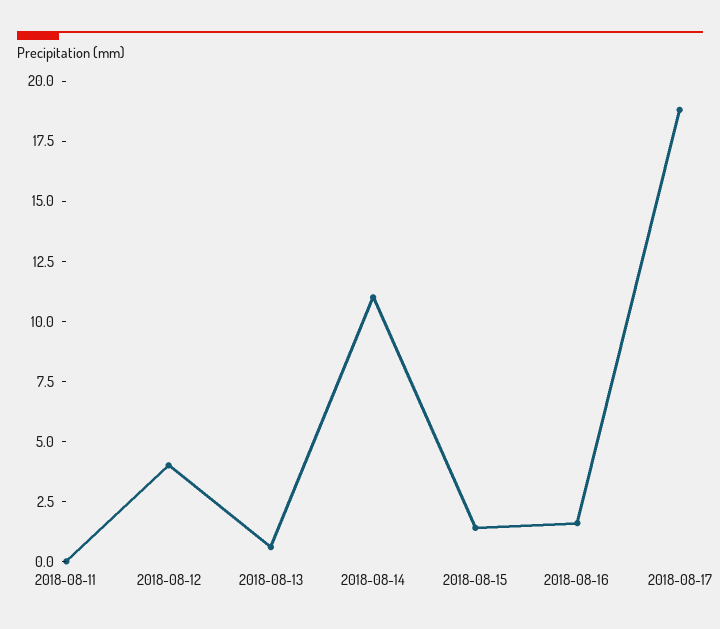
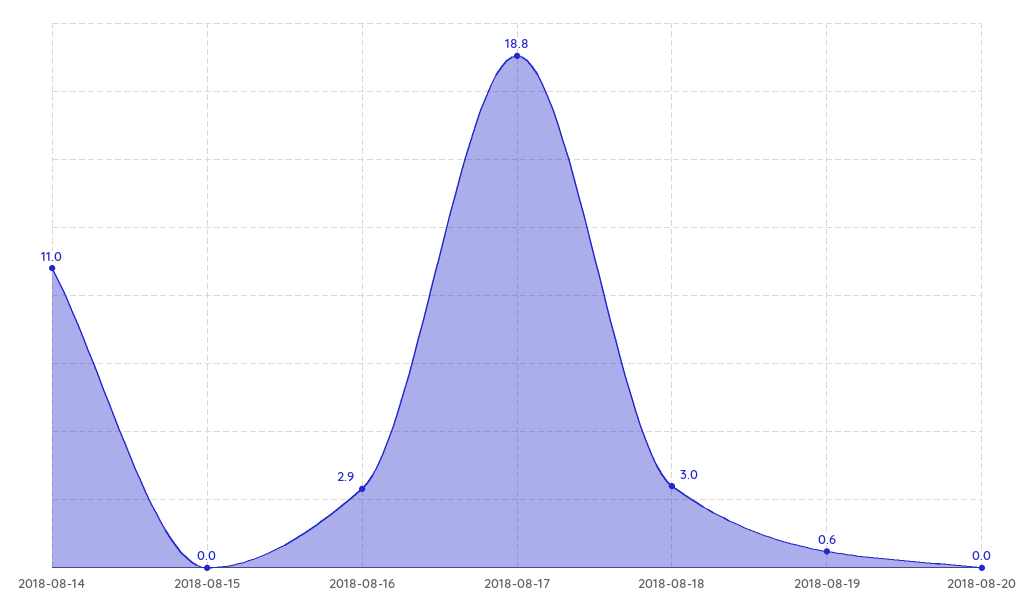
2018-08-11: 0 -> none
2018-08-12: 4 -> none
2018-08-13: 0.5 -> none
2018-08-15: 1.5 -> 0
2018-08-16: 1.5 -> 2.9
2018-08-18: none -> 3
2018-08-19: none -> 0.6
2018-08-20: none -> 0

